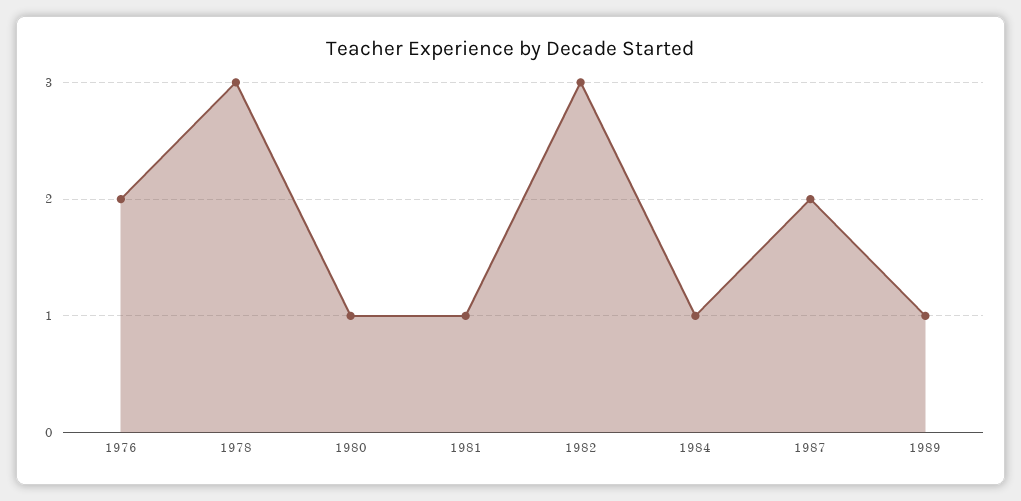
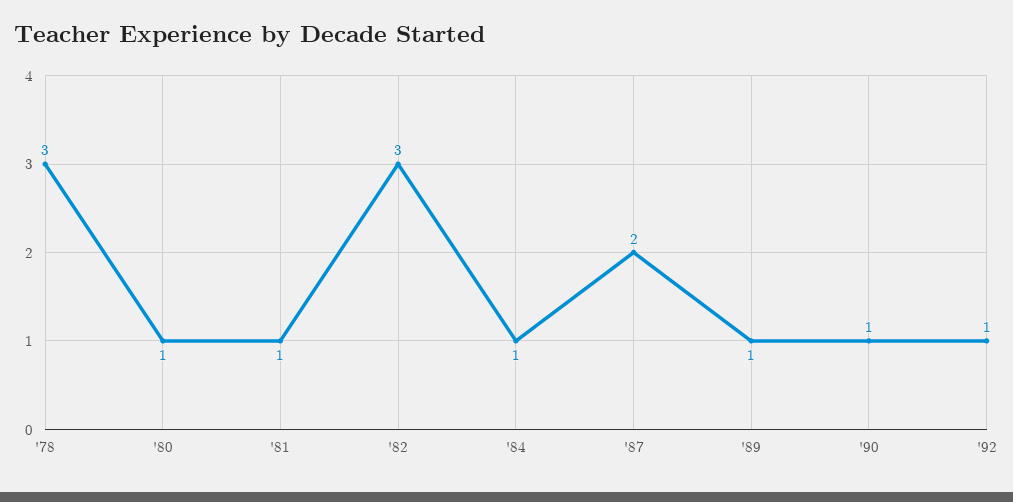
1976: 2 -> none
'90: none -> 1
'92: none -> 1

